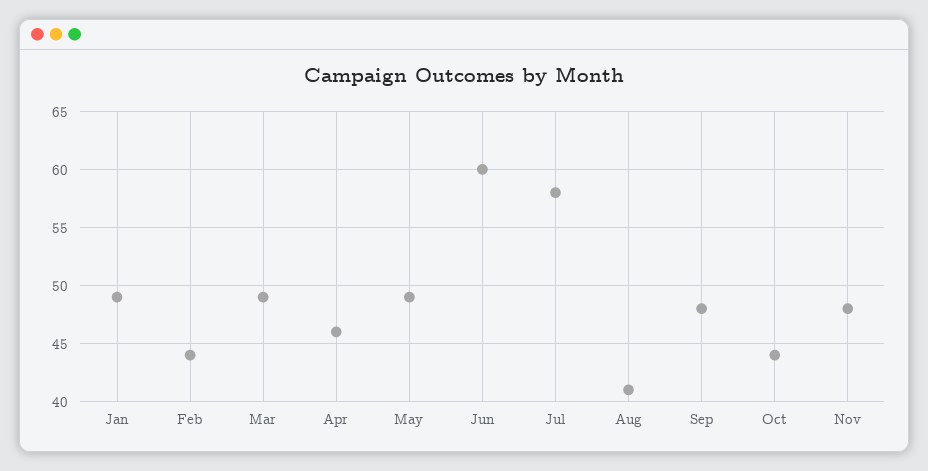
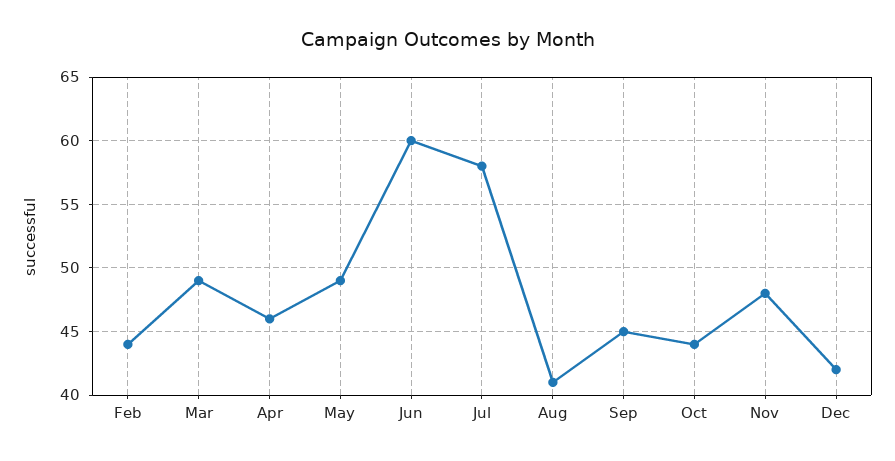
Jan: 49 -> none
Sep: 48 -> 45
Dec: none -> 42

